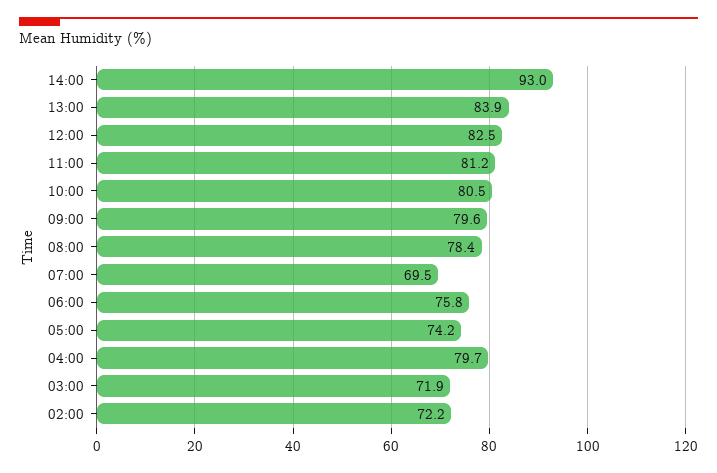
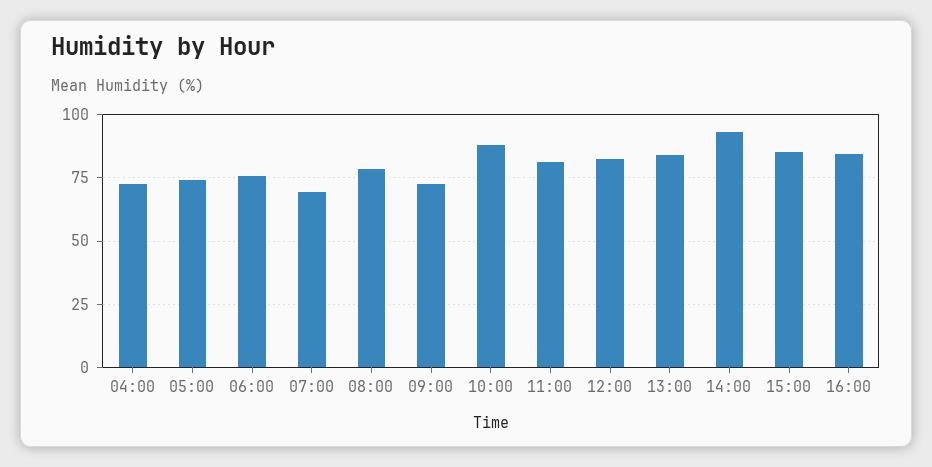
10:00: 80.5 -> 87.5
09:00: 79.6 -> 72.5
04:00: 79.7 -> 72.5
03:00: 71.9 -> none
02:00: 72.2 -> none
15:00: none -> 85
16:00: none -> 85

